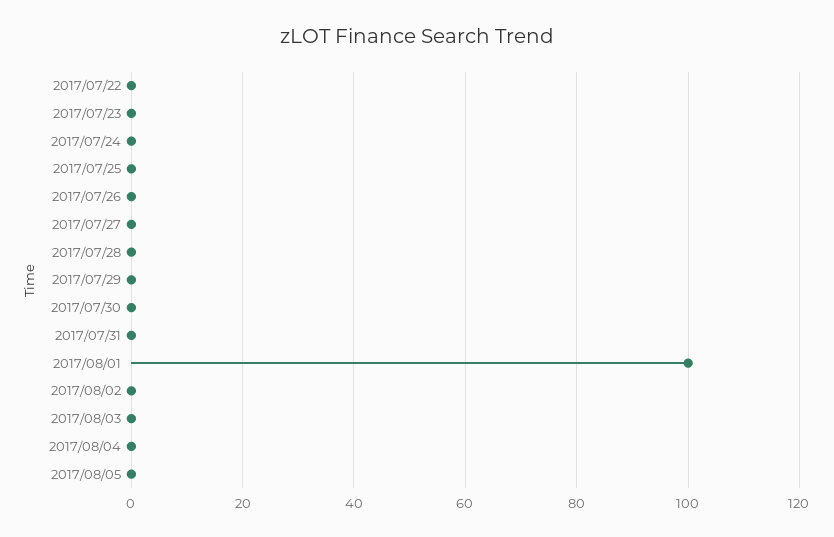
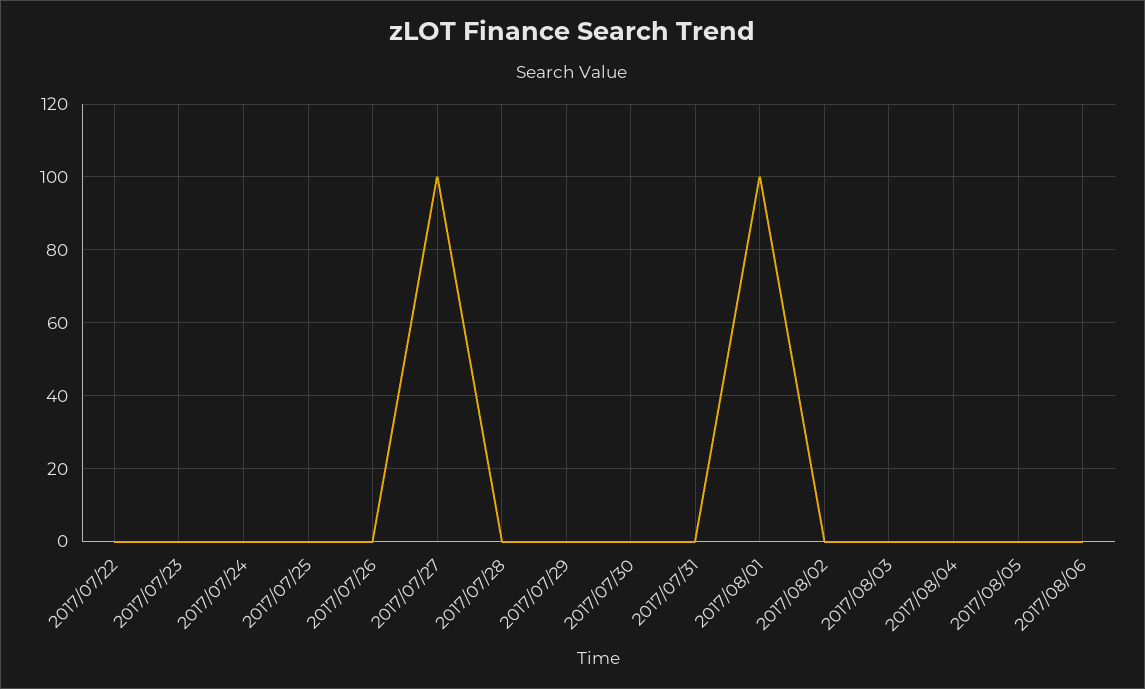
2017/07/27: 0 -> 100
2017/08/06: none -> 0

